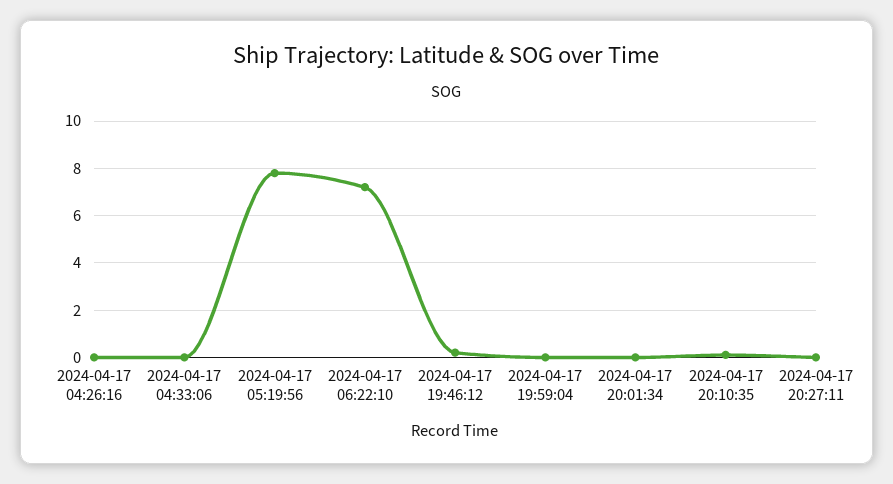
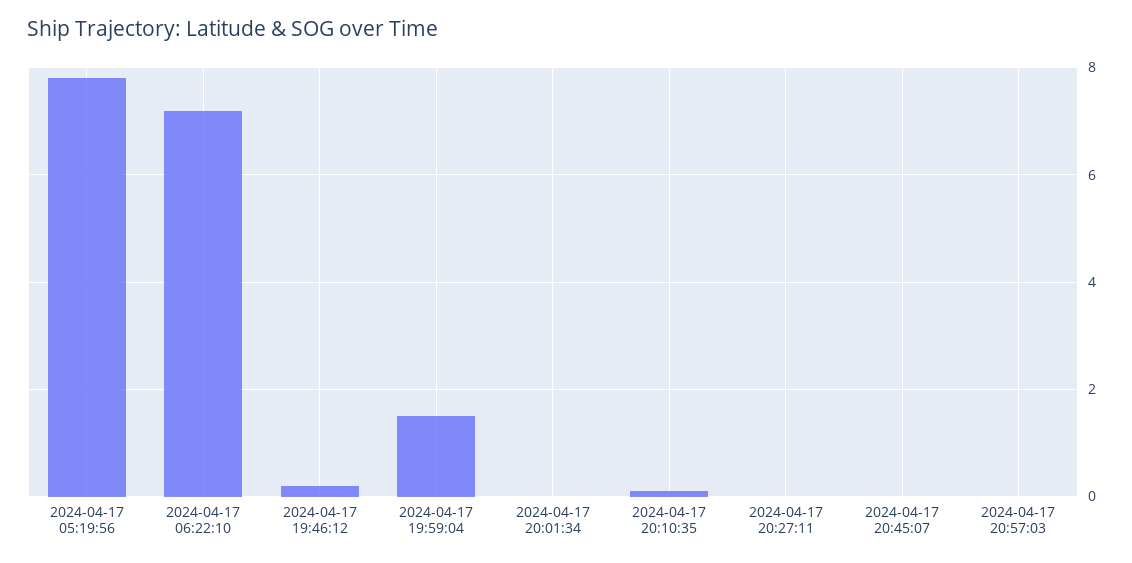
2024-04-17 04:26:16: 0 -> none
2024-04-17 04:33:06: 0 -> none
2024-04-17 19:59:04: 0 -> 1.5
2024-04-17 20:45:07: none -> 0
2024-04-17 20:57:03: none -> 0

